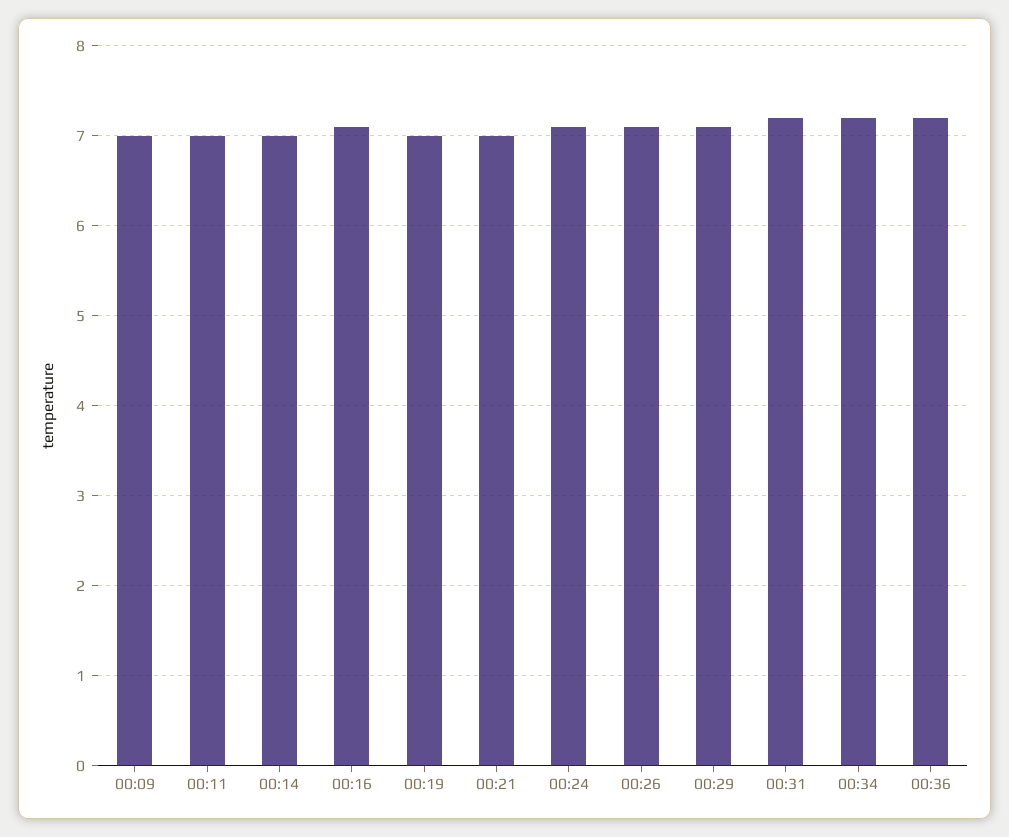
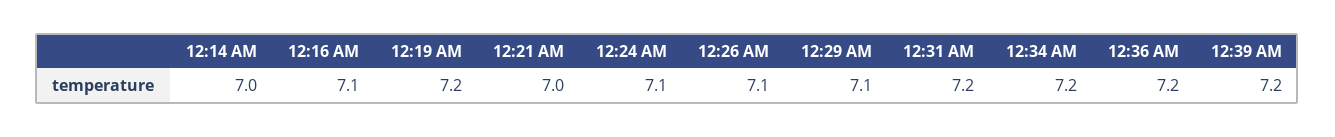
00:09: 7 -> none
00:11: 7 -> none
00:19: 7 -> 7.2
12:39 AM: none -> 7.2

